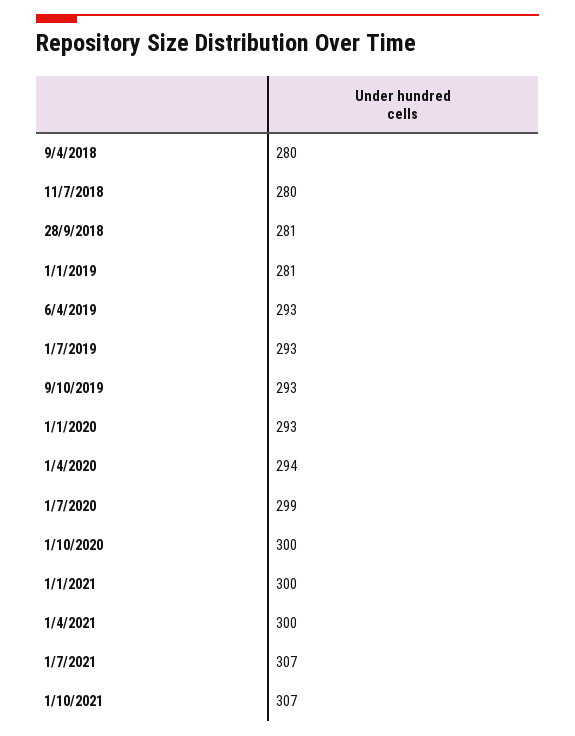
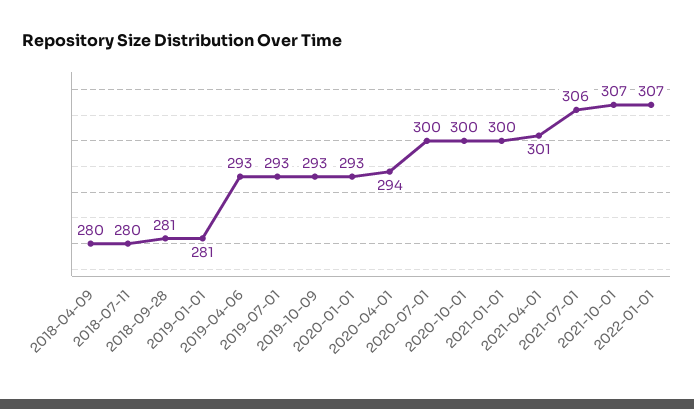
1/7/2020: 299 -> 300
1/4/2021: 300 -> 301
1/7/2021: 307 -> 306
2022-01-01: none -> 307

